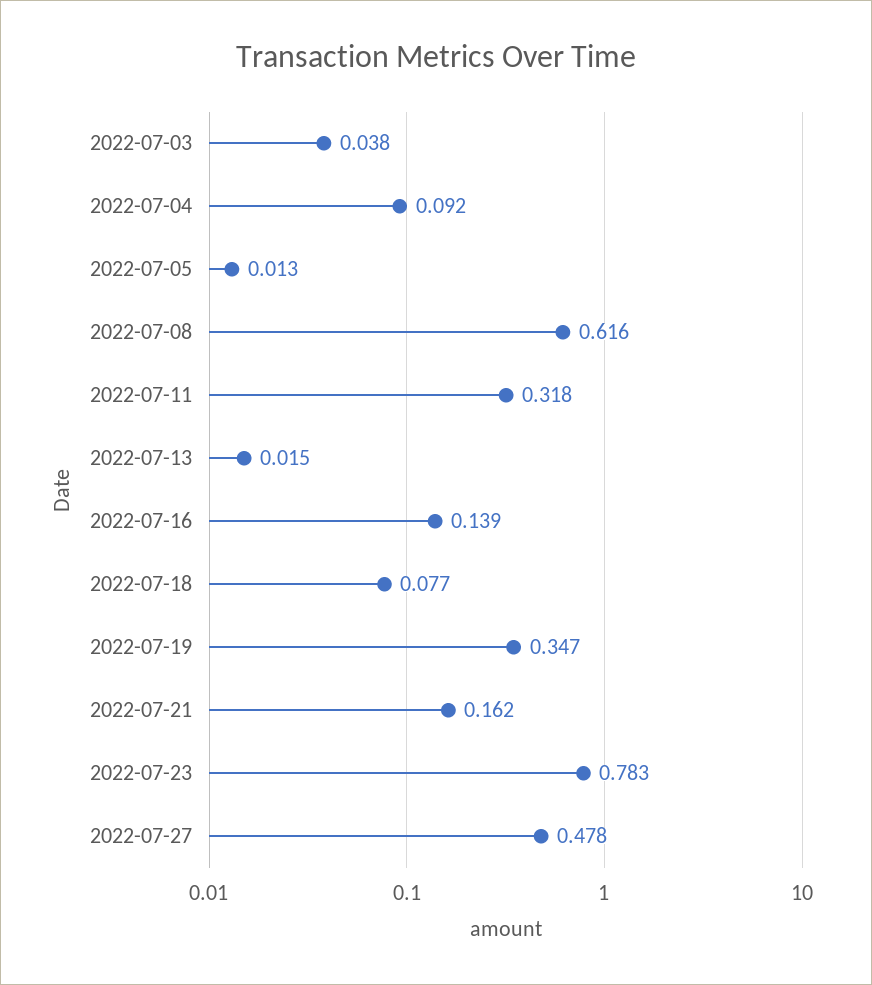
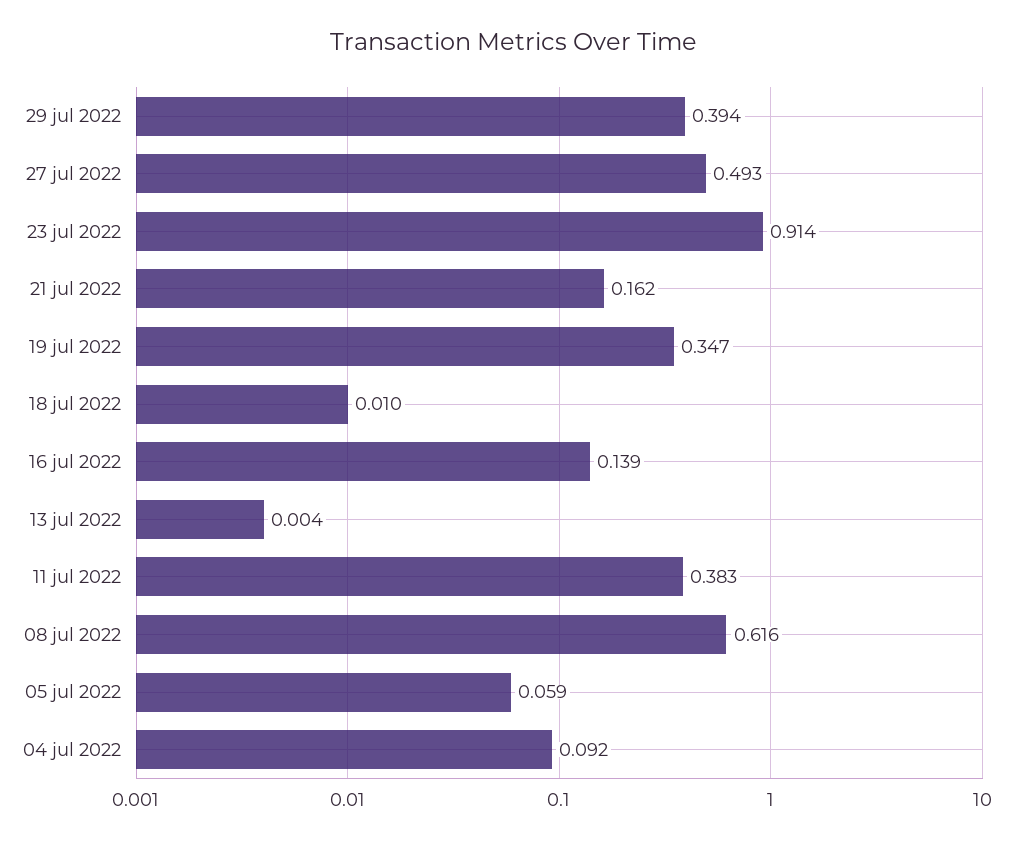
2022-07-03: 0.038 -> none
2022-07-05: 0.013 -> 0.059
2022-07-11: 0.318 -> 0.383
2022-07-13: 0.015 -> 0.004
2022-07-18: 0.077 -> 0.01
2022-07-23: 0.783 -> 0.914
2022-07-27: 0.478 -> 0.493
29 jul 2022: none -> 0.394

